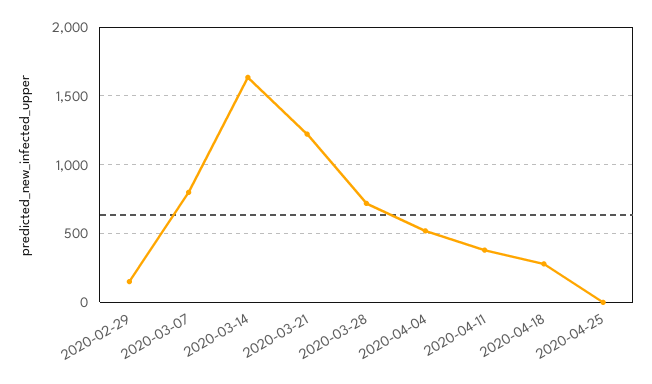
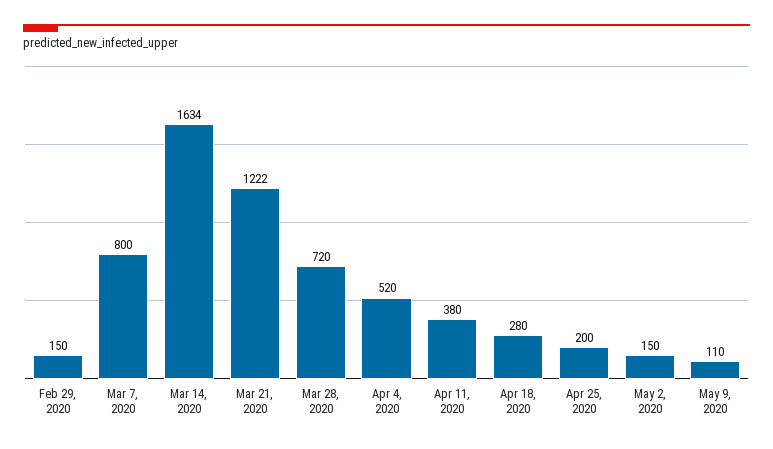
2020-04-25: 0 -> 200
May 2, 2020: none -> 150
May 9, 2020: none -> 110

